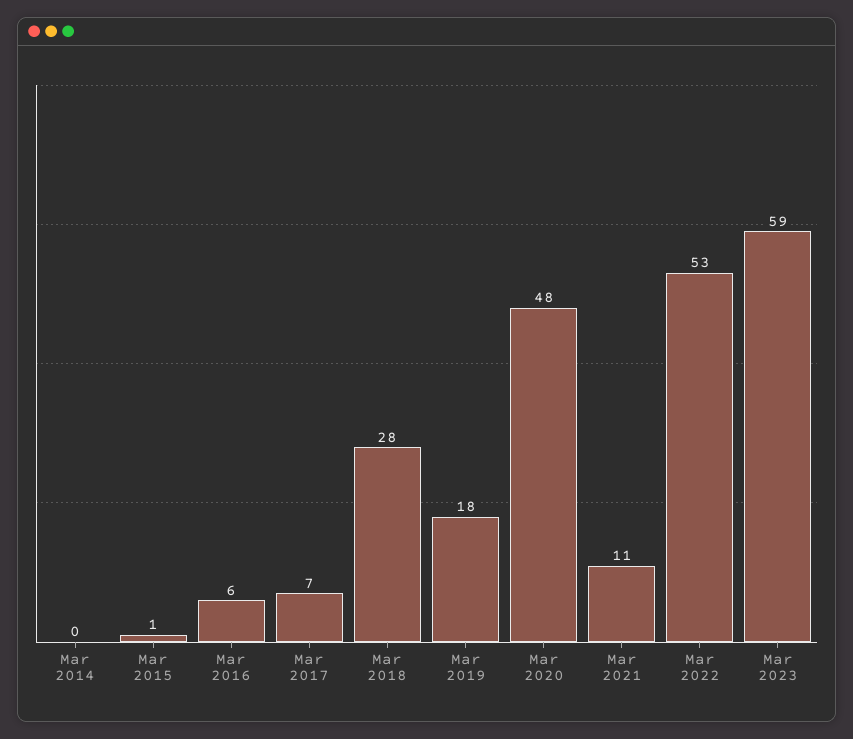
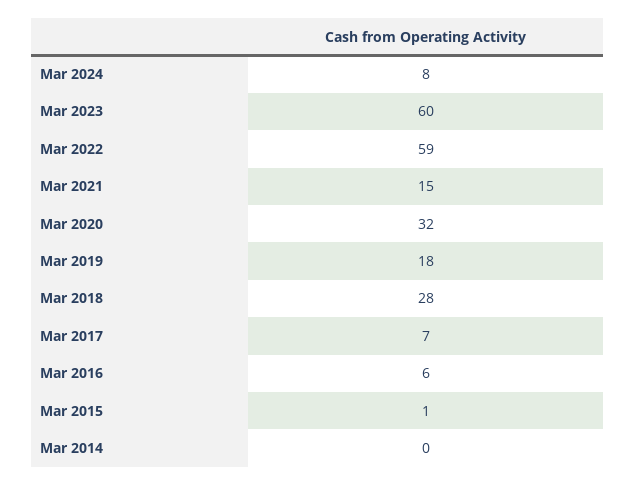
Mar 2020: 48 -> 32
Mar 2021: 11 -> 15
Mar 2022: 53 -> 59
Mar 2023: 59 -> 60
Mar 2024: none -> 8

